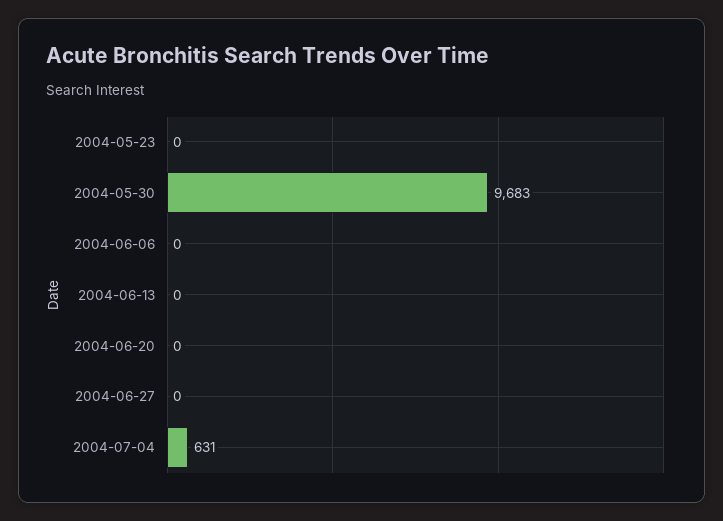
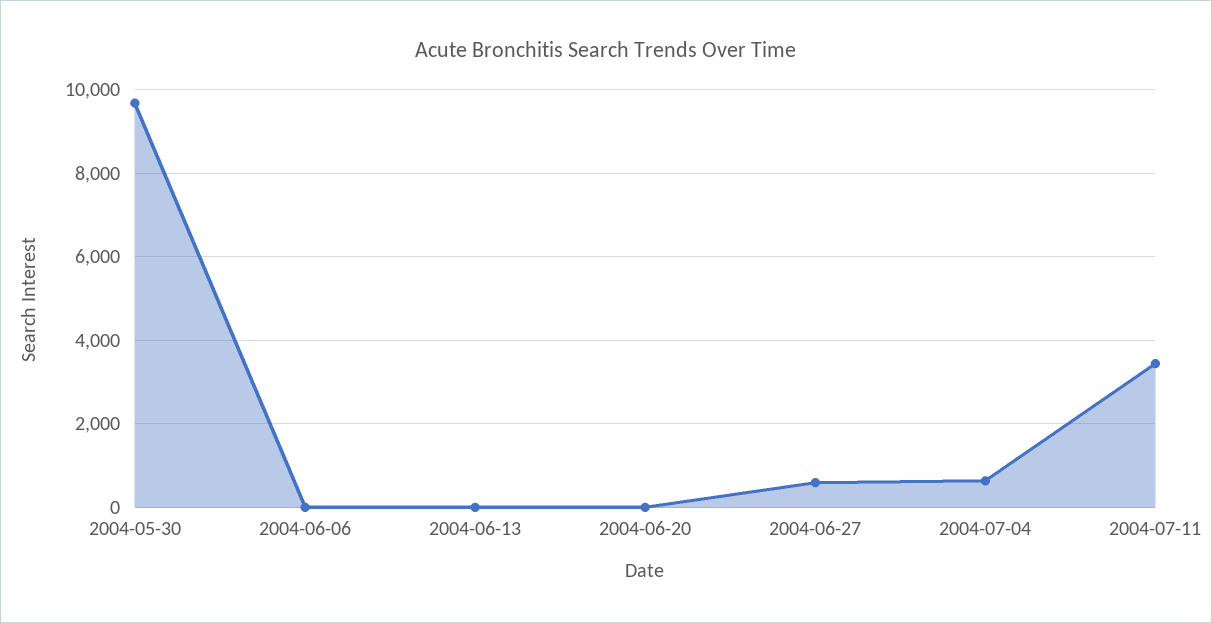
2004-05-23: 0 -> none
2004-06-27: 0 -> 600
2004-07-11: none -> 3400

